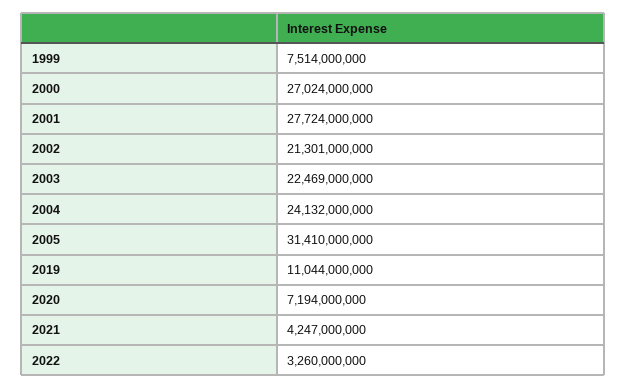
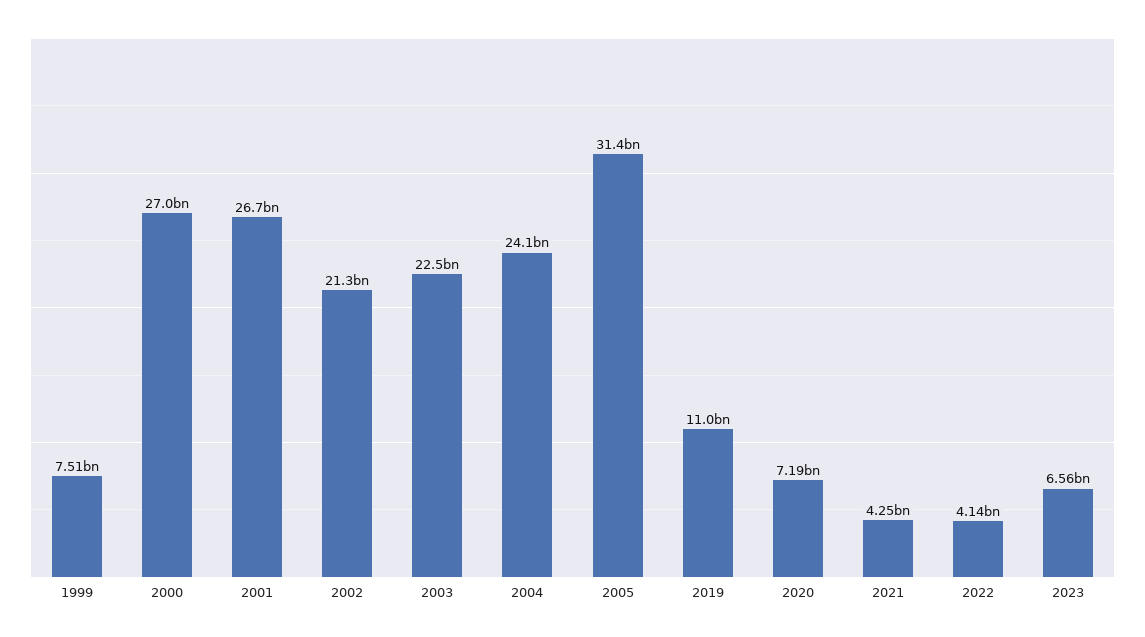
2001: 27724000000 -> 26700000000
2022: 3260000000 -> 4140000000
2023: none -> 6560000000

